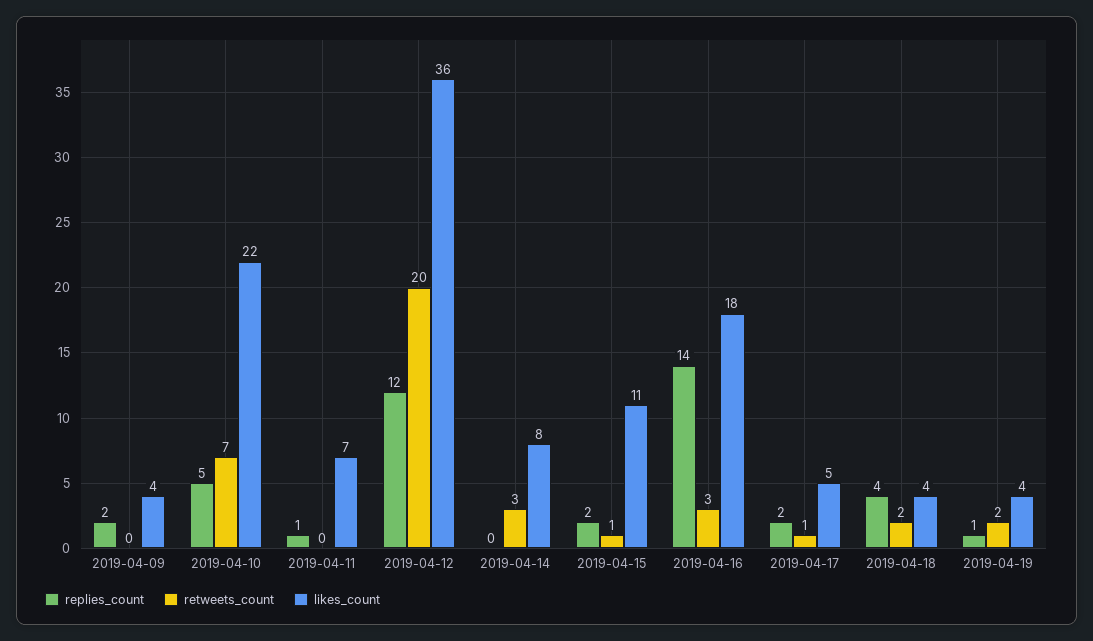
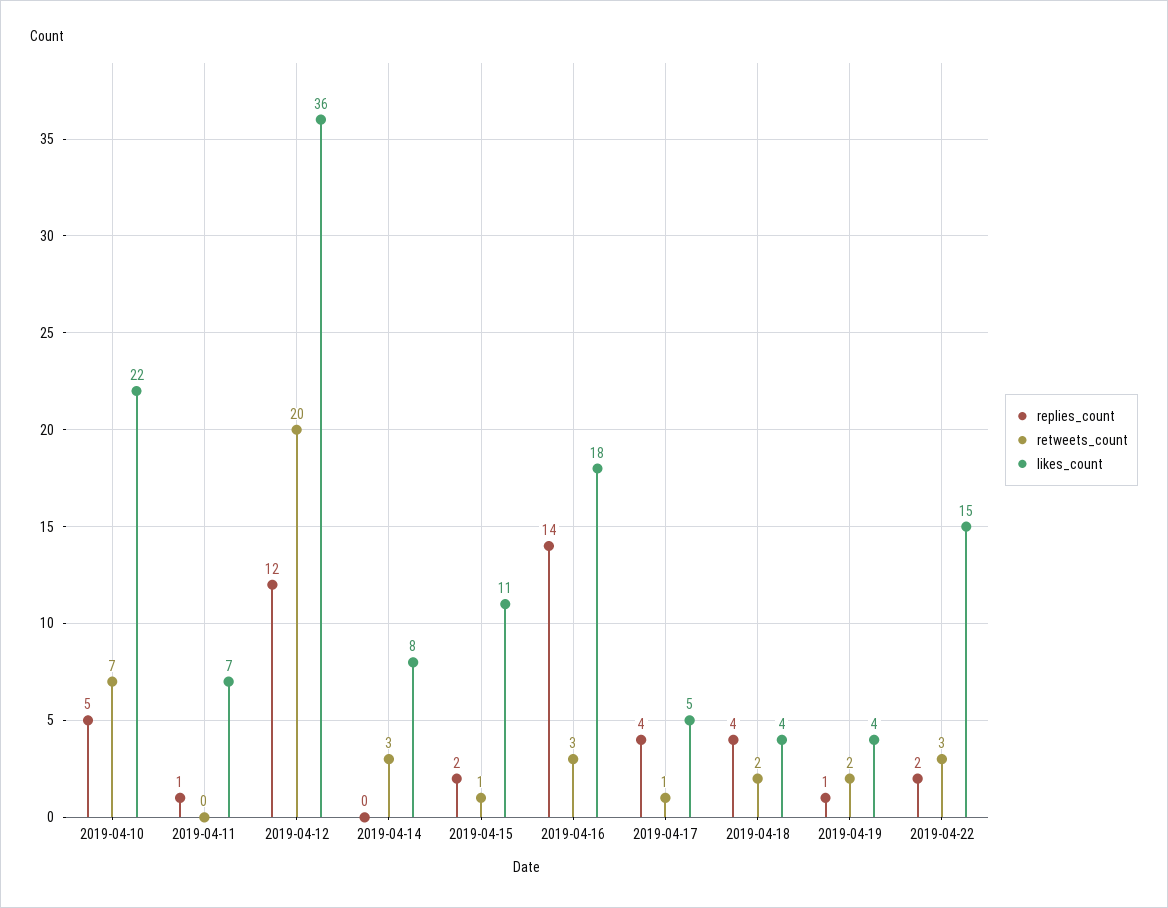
replies_count, 2019-04-09: 2 -> none
retweets_count, 2019-04-09: 0 -> none
likes_count, 2019-04-09: 4 -> none
replies_count, 2019-04-17: 2 -> 4
replies_count, 2019-04-22: none -> 2
retweets_count, 2019-04-22: none -> 3
likes_count, 2019-04-22: none -> 15

